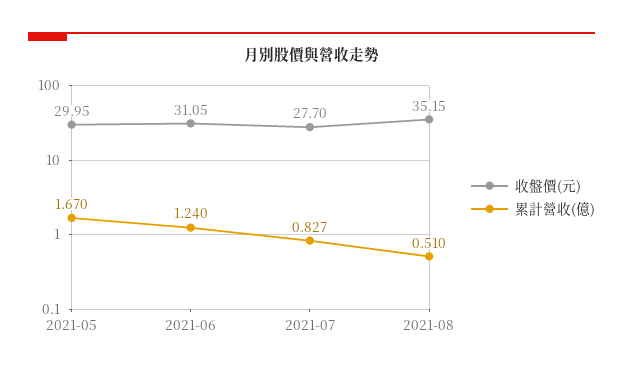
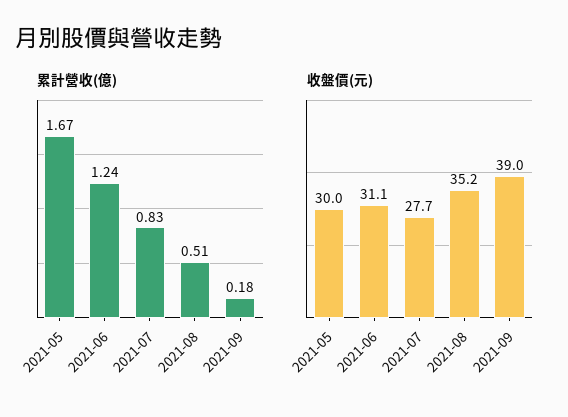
累計營收(億), 2021-09: none -> 0.18
收盤價(元), 2021-09: none -> 39

